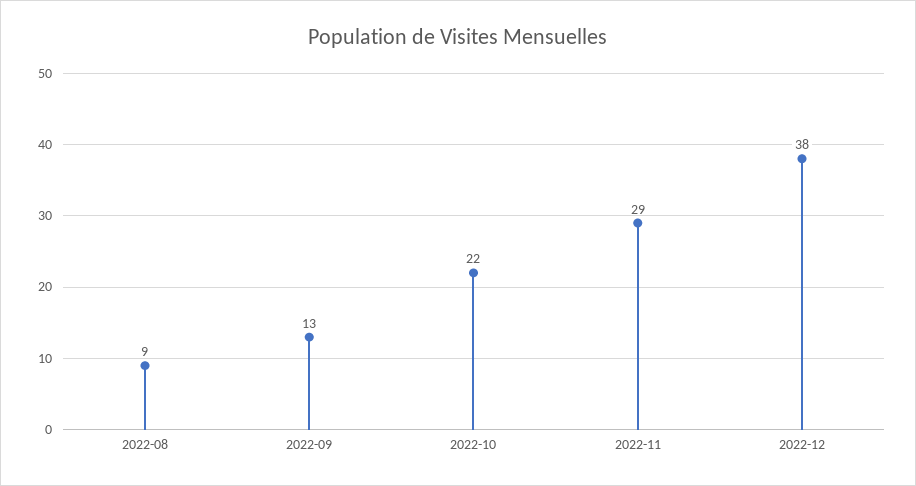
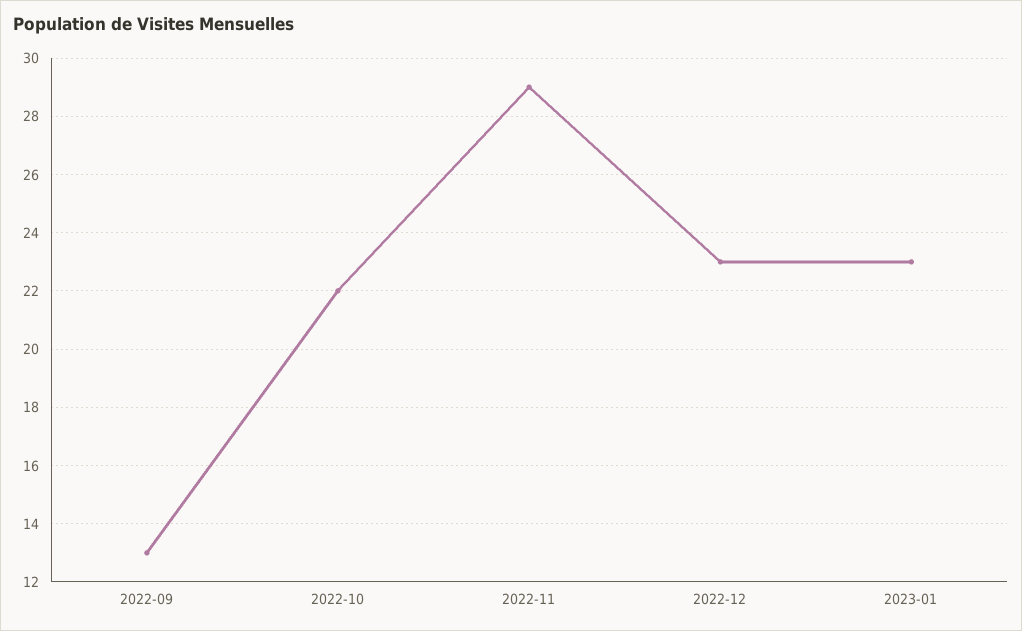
2022-08: 9 -> none
2022-12: 38 -> 23
2023-01: none -> 23

